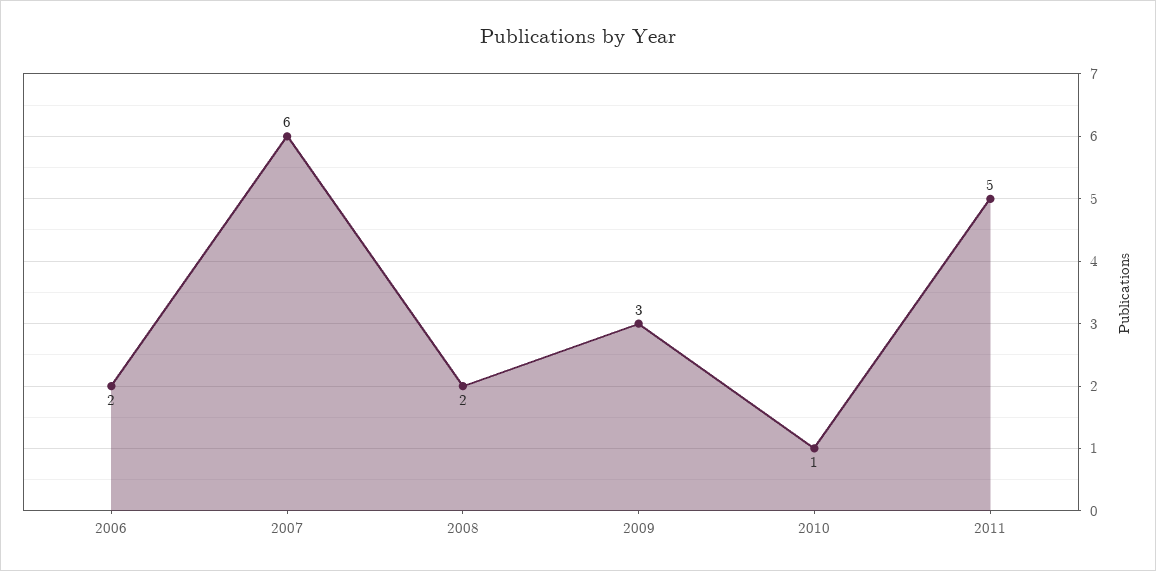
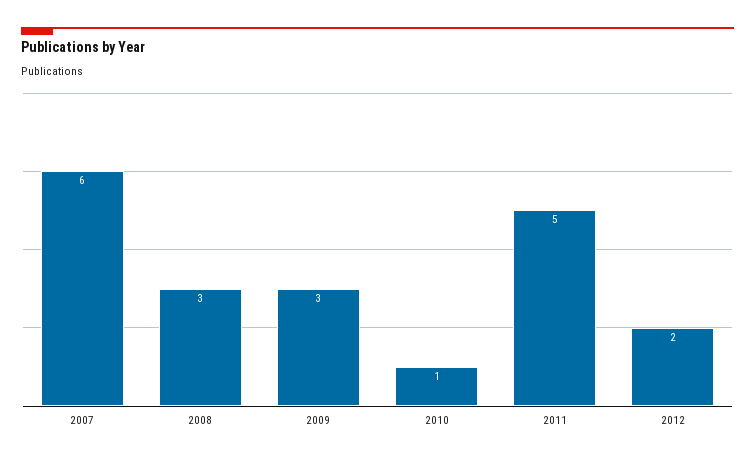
2006: 2 -> none
2008: 2 -> 3
2012: none -> 2

